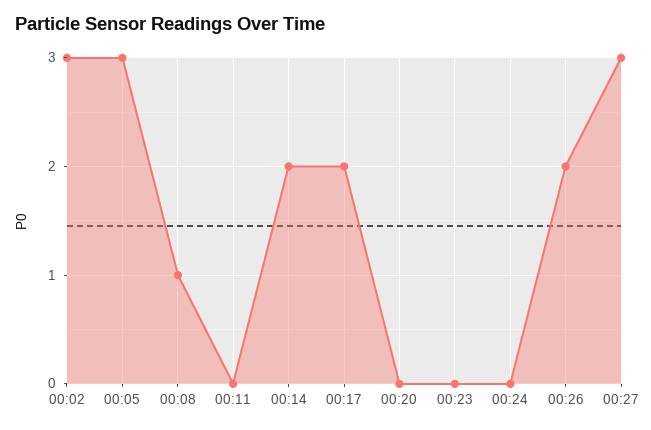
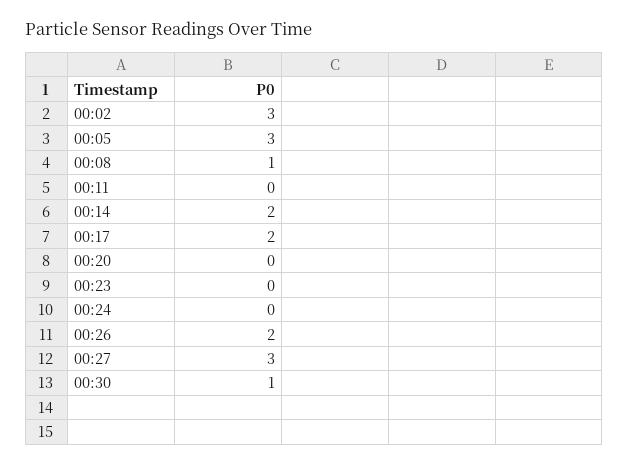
00:30: none -> 1

